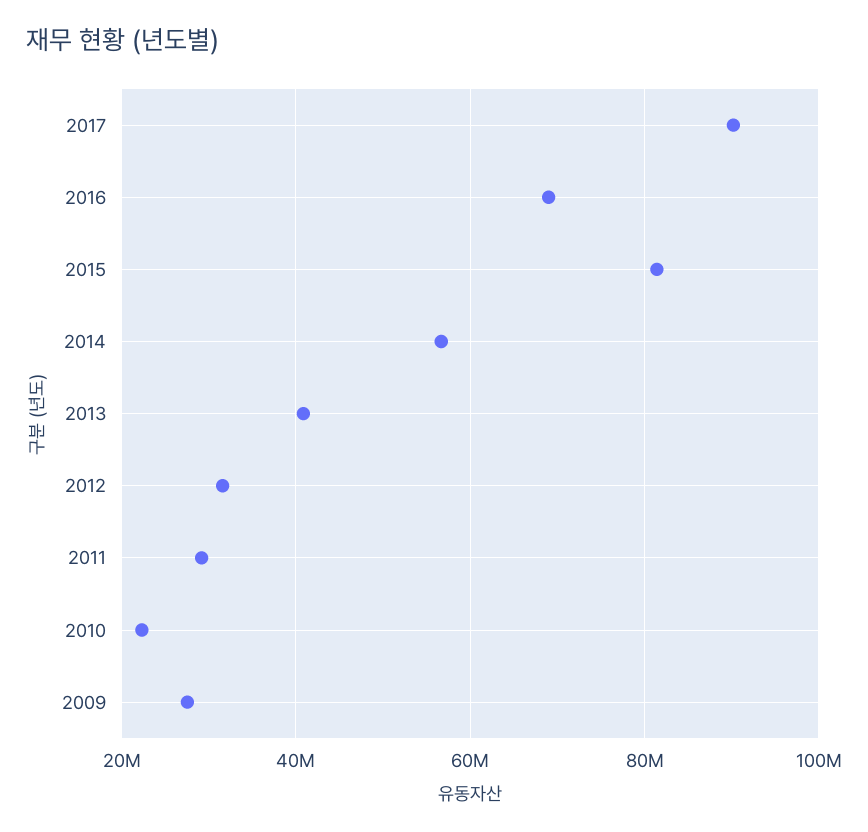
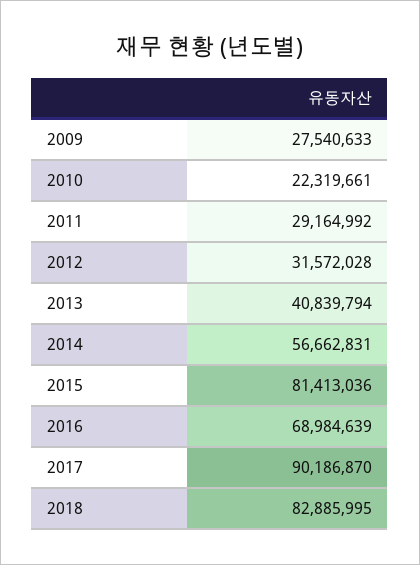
2018: none -> 82885995

